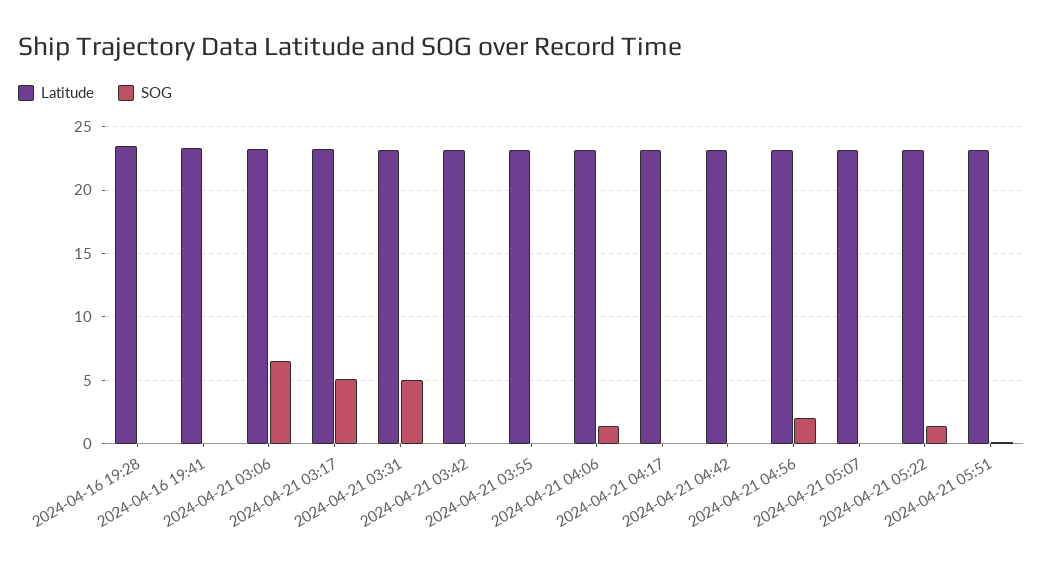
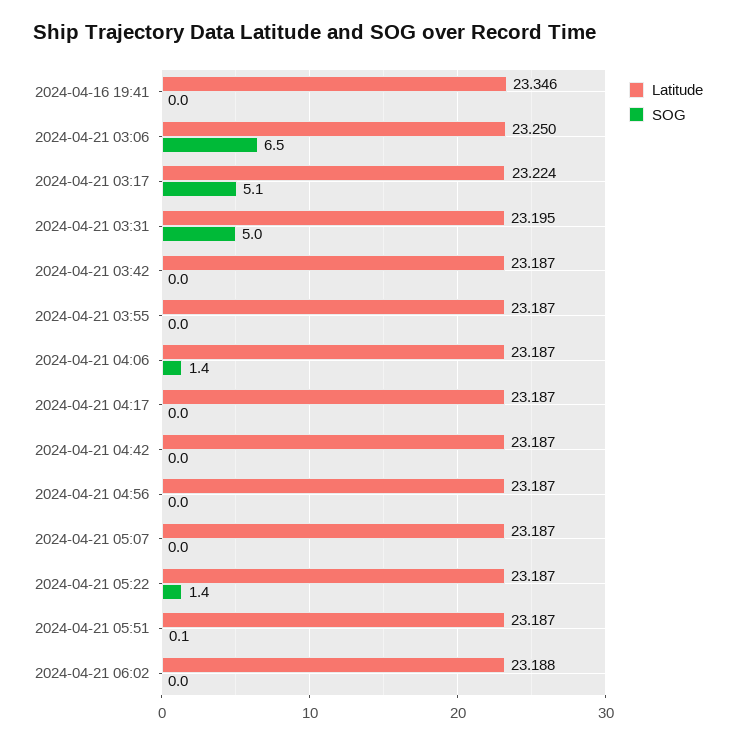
Latitude, 2024-04-16 19:28: 23.5 -> none
SOG, 2024-04-16 19:28: 0 -> none
SOG, 2024-04-21 04:56: 2 -> 0
Latitude, 2024-04-21 06:02: none -> 23.188
SOG, 2024-04-21 06:02: none -> 0

